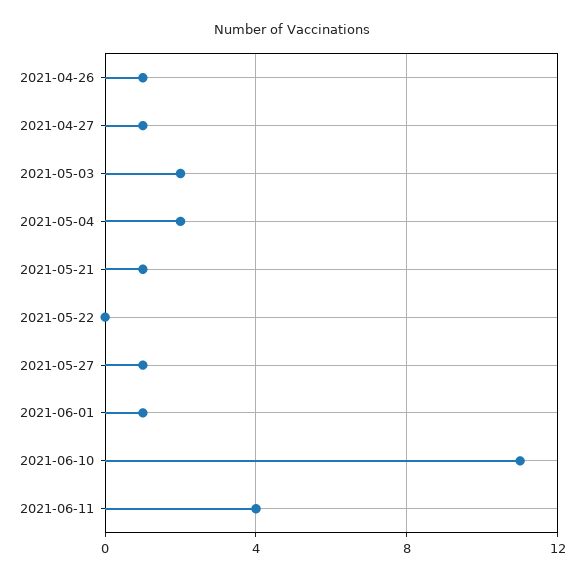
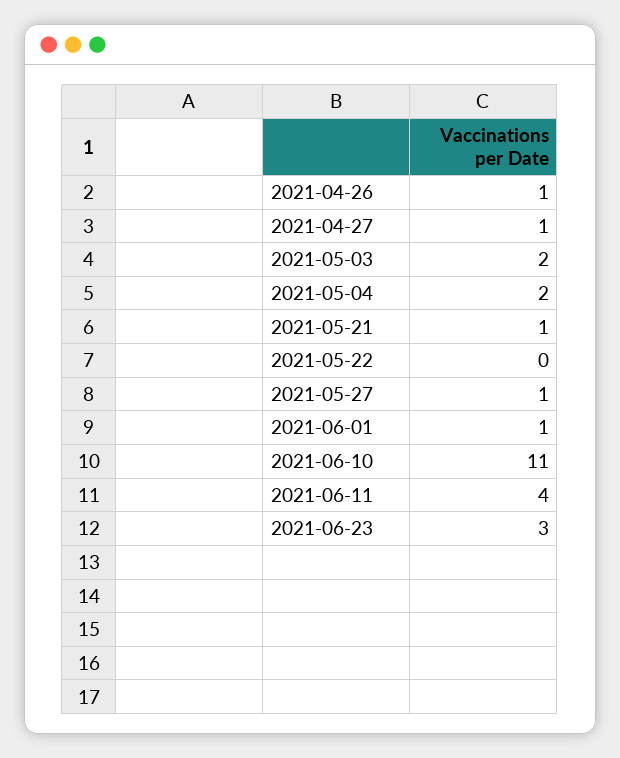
2021-06-23: none -> 3

